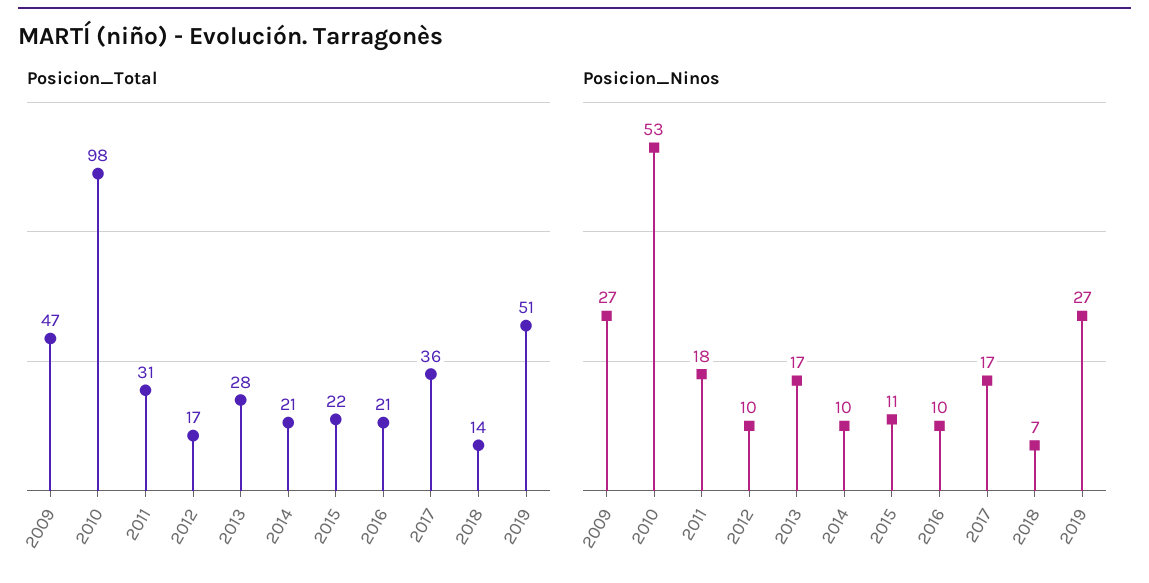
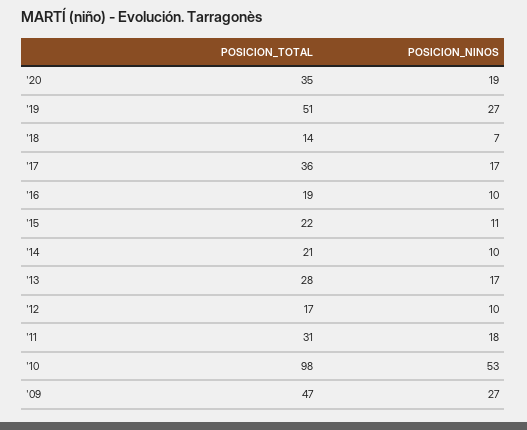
Posicion_Total, 2016: 21 -> 19
Posicion_Total, '20: none -> 35
Posicion_Ninos, '20: none -> 19

